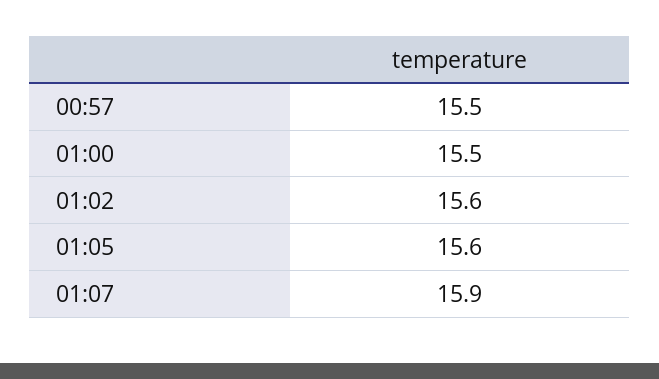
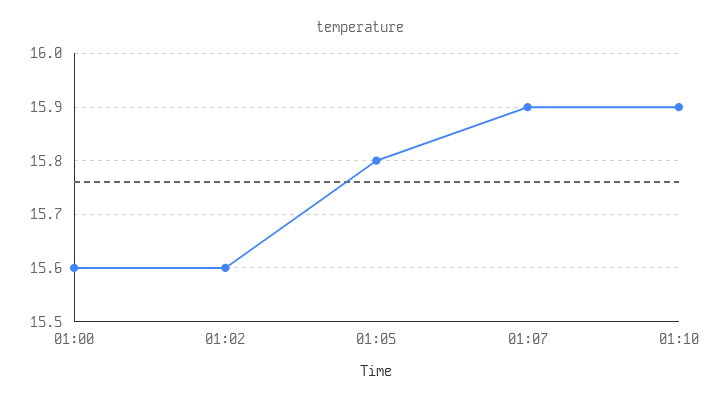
00:57: 15.5 -> none
01:00: 15.5 -> 15.6
01:05: 15.6 -> 15.8
01:10: none -> 15.9

